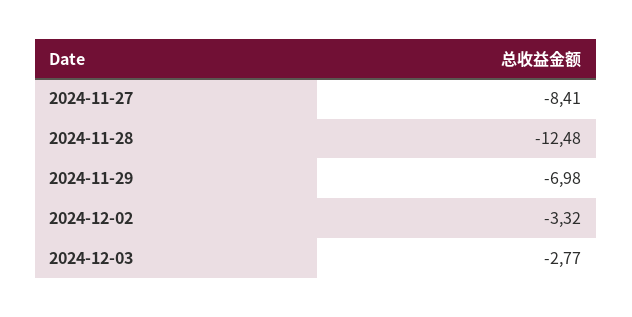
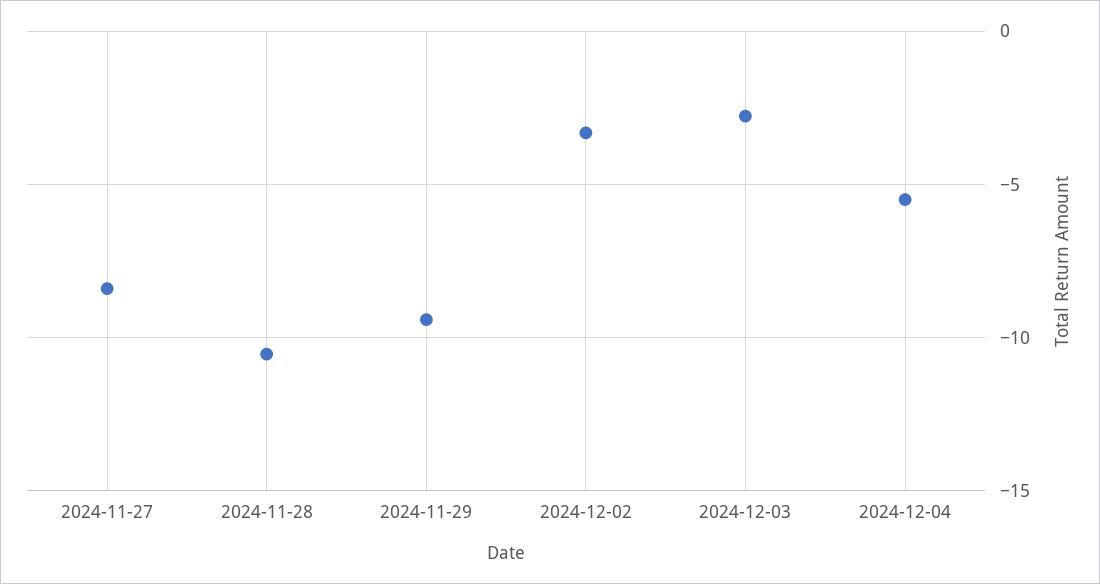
2024-11-28: -12.48 -> -10.5
2024-11-29: -6.98 -> -9.5
2024-12-04: none -> -5.5

